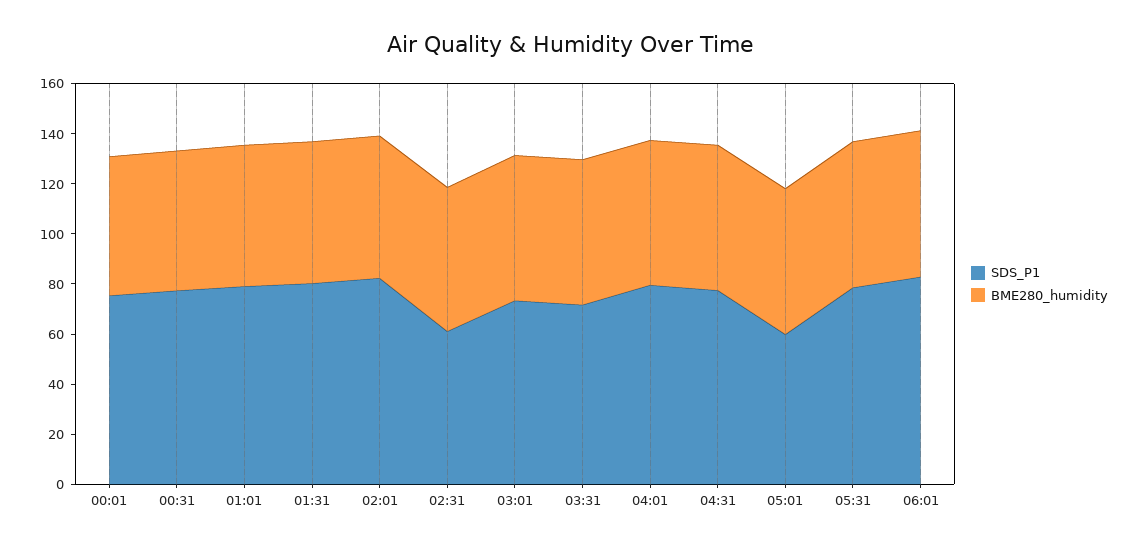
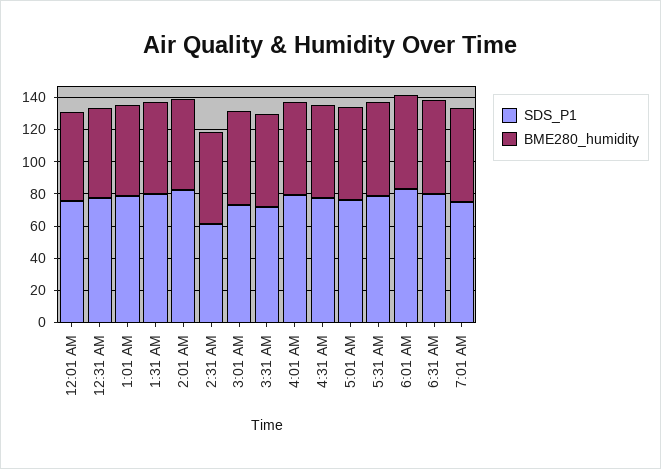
SDS_P1, 05:01: 60 -> 75
SDS_P1, 6:31 AM: none -> 80
BME280_humidity, 6:31 AM: none -> 60
SDS_P1, 7:01 AM: none -> 75
BME280_humidity, 7:01 AM: none -> 60

